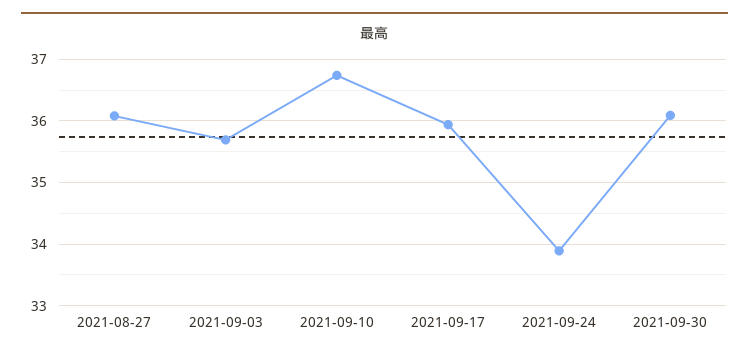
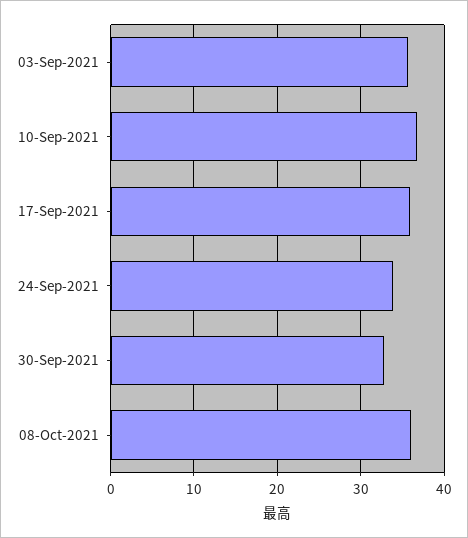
2021-08-27: 36.1 -> none
2021-09-30: 36.1 -> 33
08-Oct-2021: none -> 36

